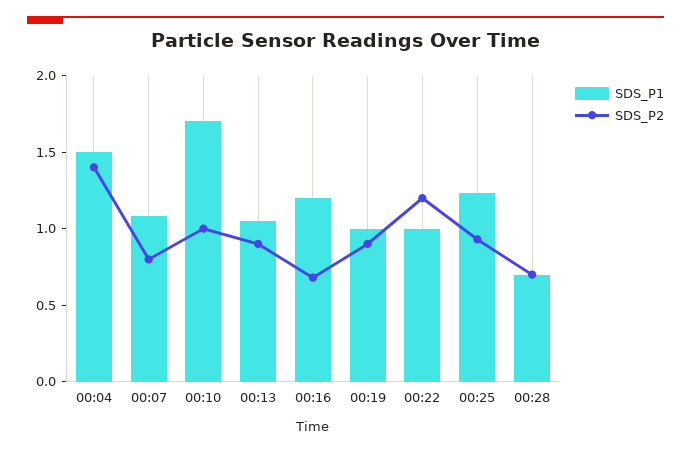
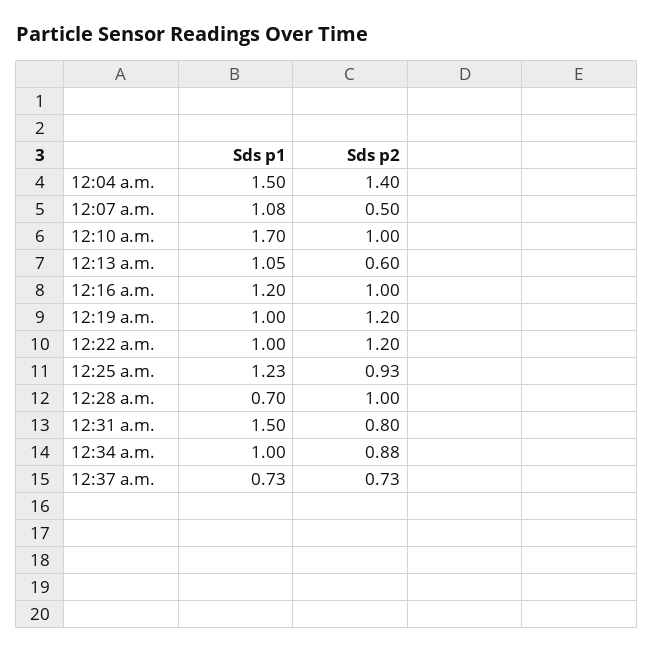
SDS_P2, 00:07: 0.8 -> 0.5
SDS_P2, 00:13: 0.9 -> 0.6
SDS_P2, 00:16: 0.7 -> 1
SDS_P2, 00:19: 0.9 -> 1.2
SDS_P2, 00:28: 0.7 -> 1
SDS_P1, 12:31 a.m.: none -> 1.5
SDS_P2, 12:31 a.m.: none -> 0.8
SDS_P1, 12:34 a.m.: none -> 1
SDS_P2, 12:34 a.m.: none -> 0.88
SDS_P1, 12:37 a.m.: none -> 0.73
SDS_P2, 12:37 a.m.: none -> 0.73

